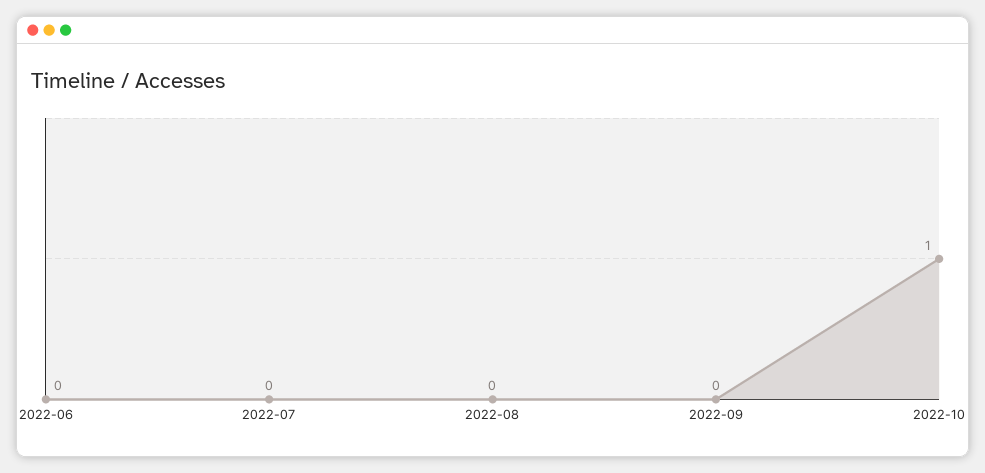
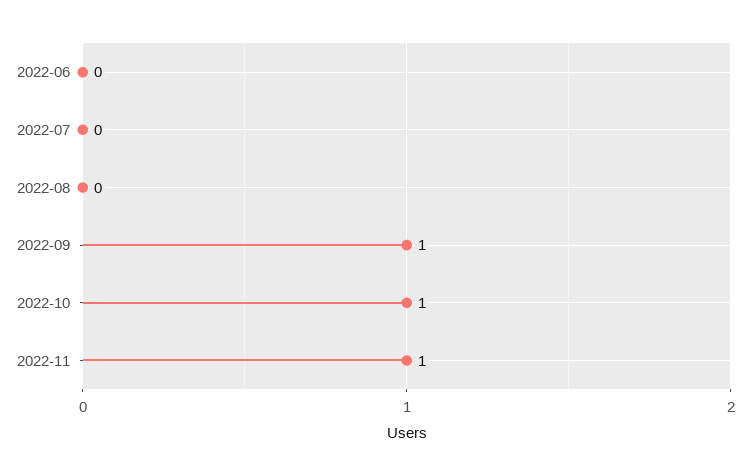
2022-09: 0 -> 1
2022-11: none -> 1

